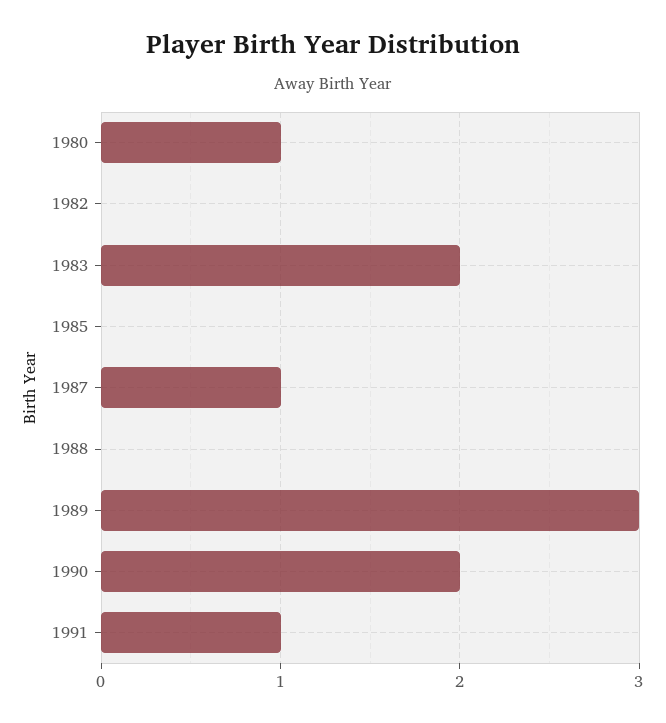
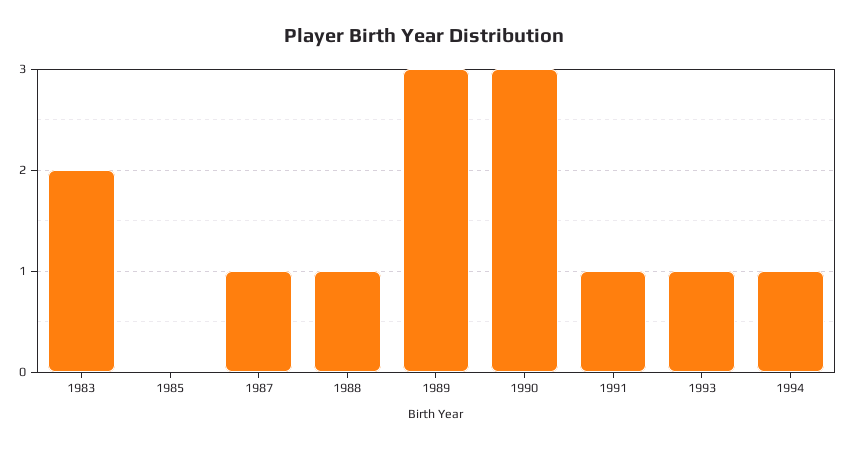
1980: 1 -> none
1982: 0 -> none
1988: 0 -> 1
1990: 2 -> 3
1993: none -> 1
1994: none -> 1

